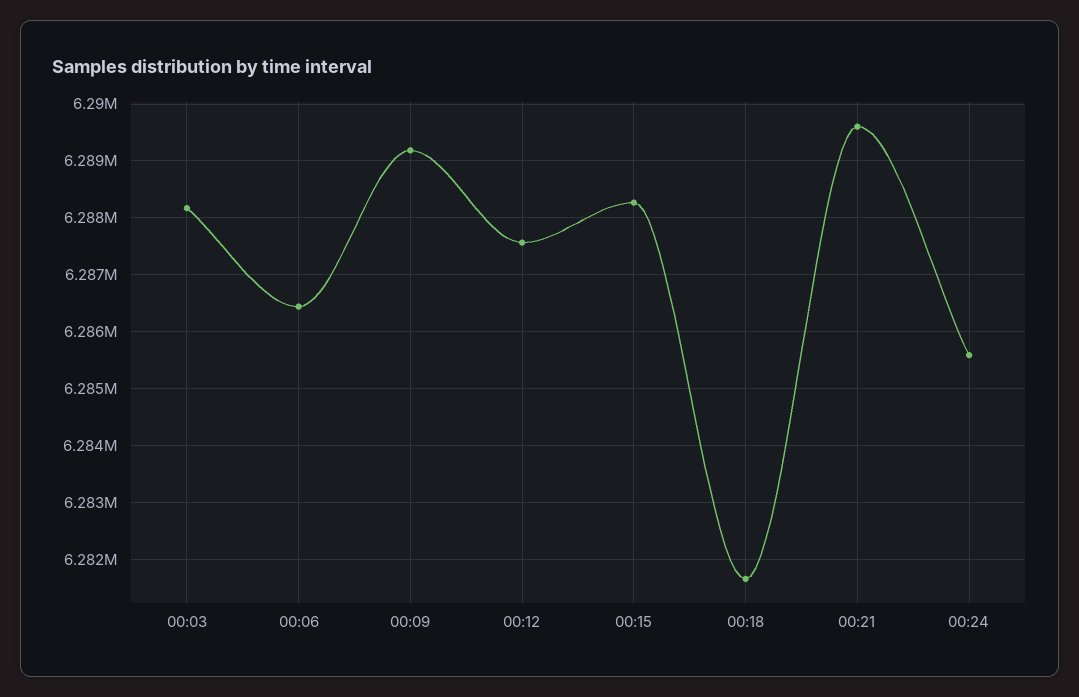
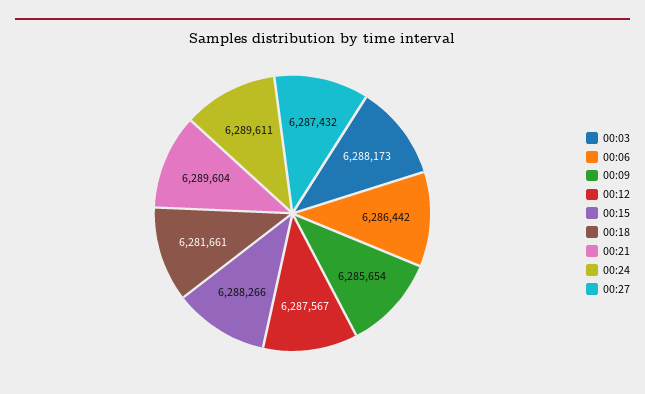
00:09: 6289200 -> 6285654
00:24: 6285600 -> 6289611
00:27: none -> 6287432

